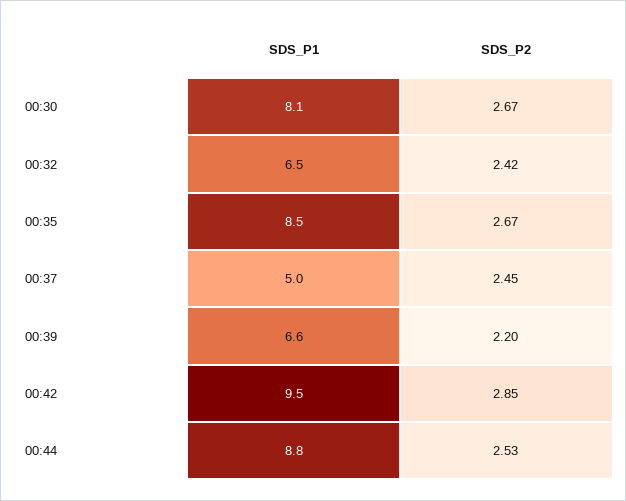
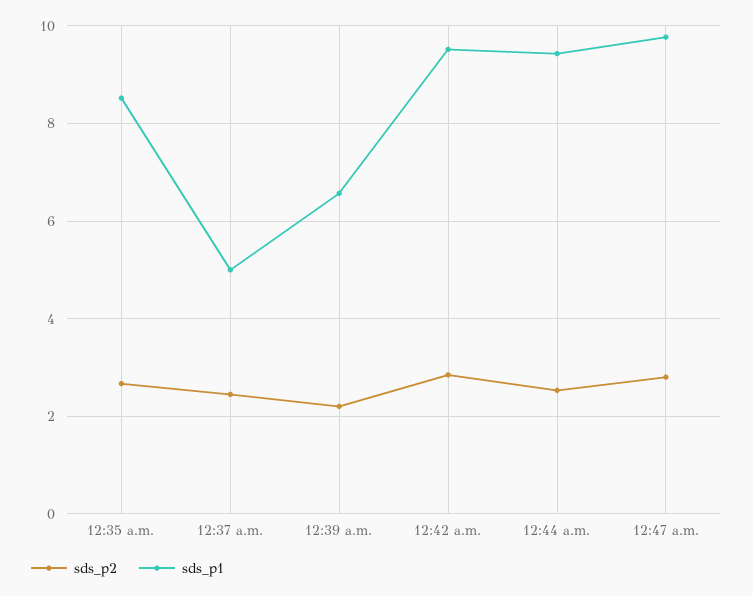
SDS_P1, 00:30: 8.1 -> none
SDS_P2, 00:30: 2.67 -> none
SDS_P1, 00:32: 6.5 -> none
SDS_P2, 00:32: 2.42 -> none
SDS_P1, 00:44: 8.8 -> 9.4
SDS_P2, 12:47 a.m.: none -> 2.8
SDS_P1, 12:47 a.m.: none -> 9.8

